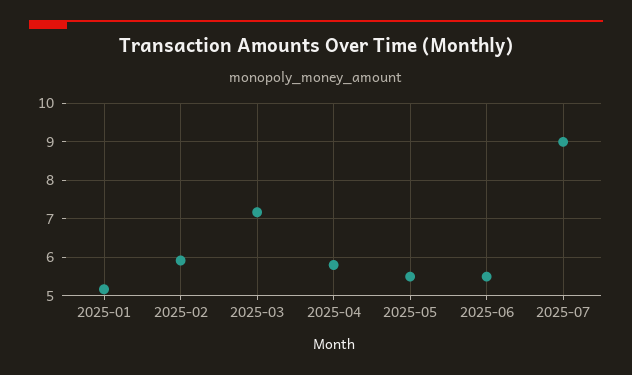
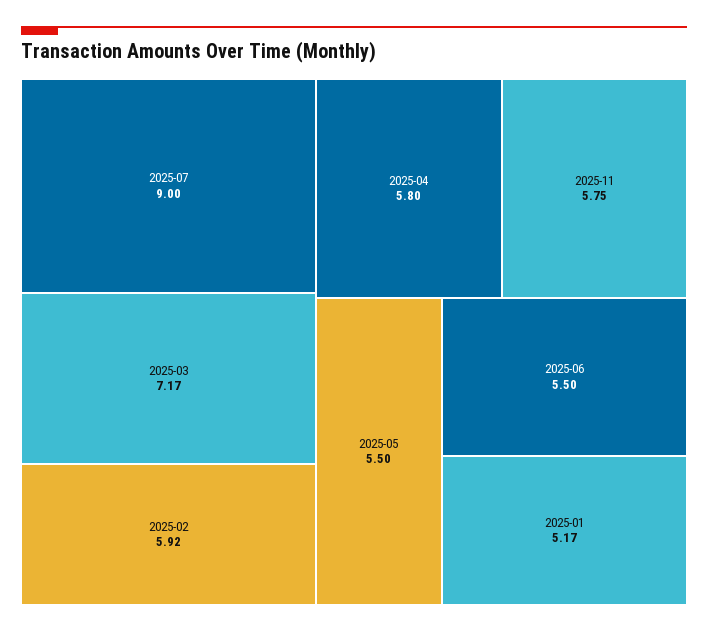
2025-11: none -> 5.75

